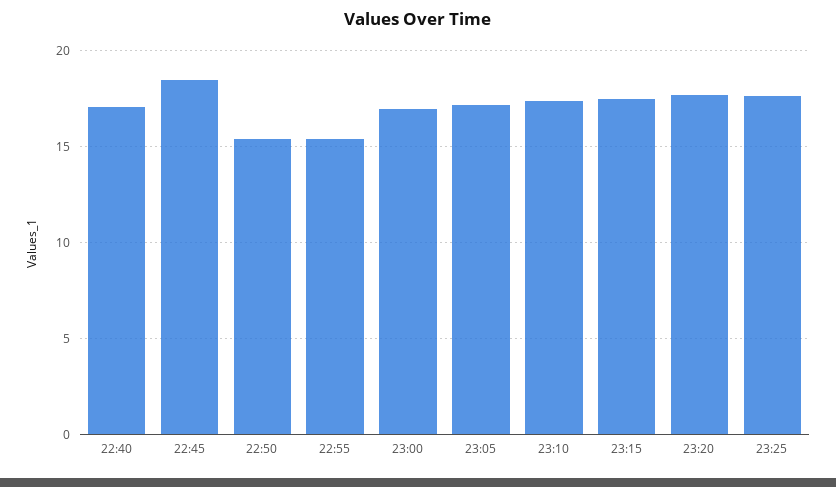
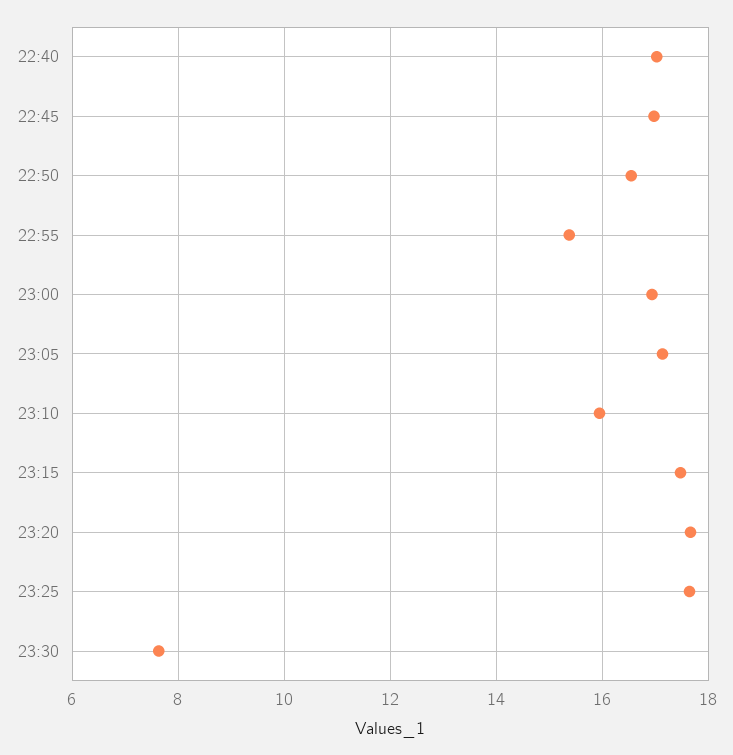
22:45: 18.5 -> 17
22:50: 15.5 -> 16.6
23:10: 17.5 -> 16
23:30: none -> 7.6

